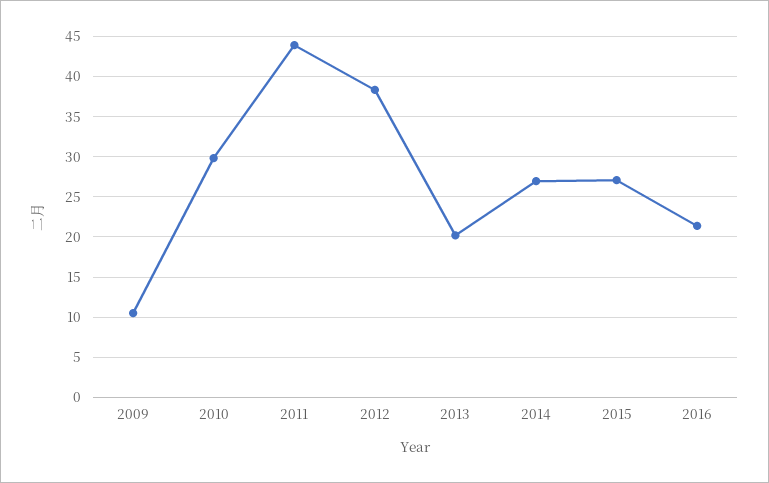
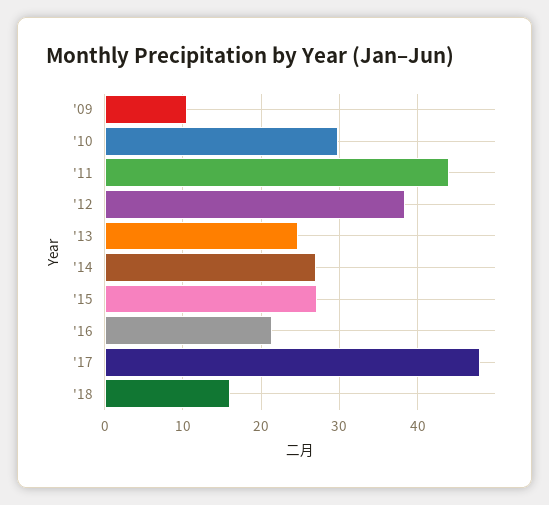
2013: 20 -> 25
'17: none -> 48
'18: none -> 16

